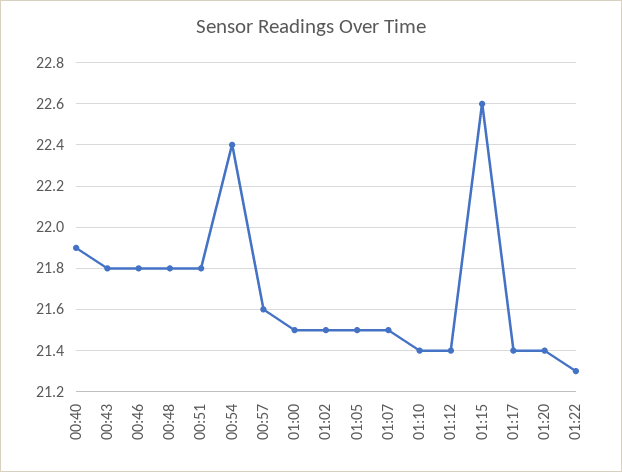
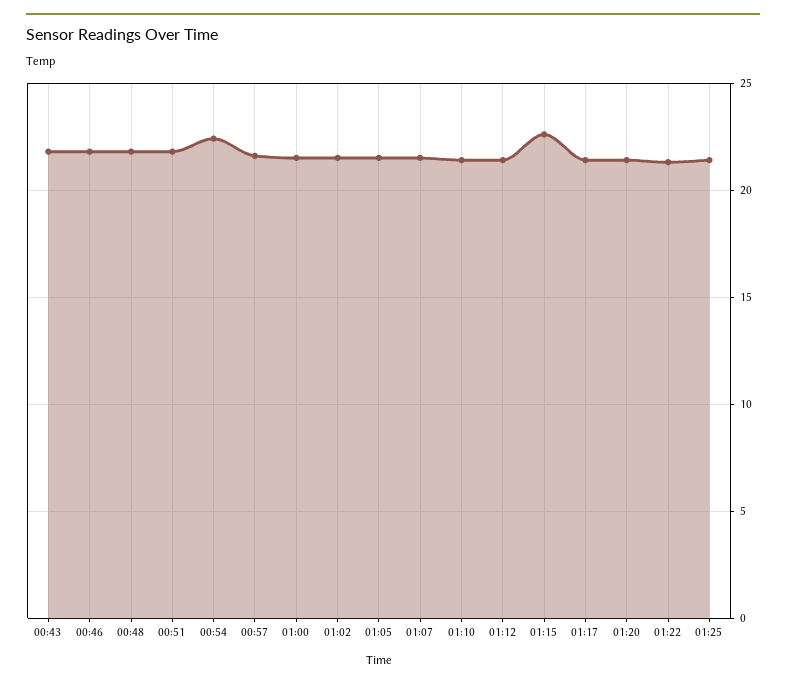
00:40: 21.9 -> none
01:25: none -> 21.5

